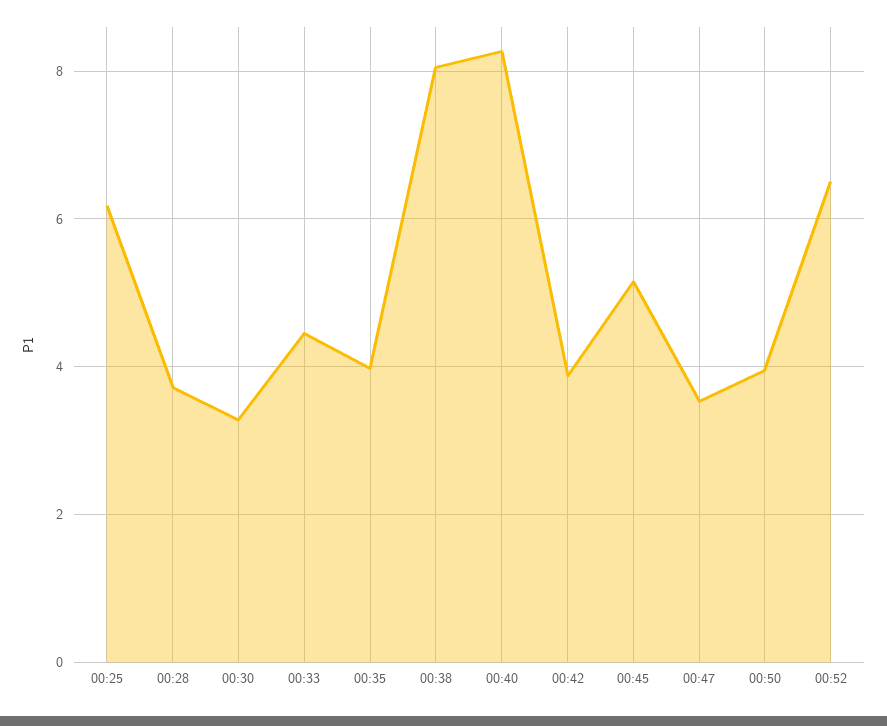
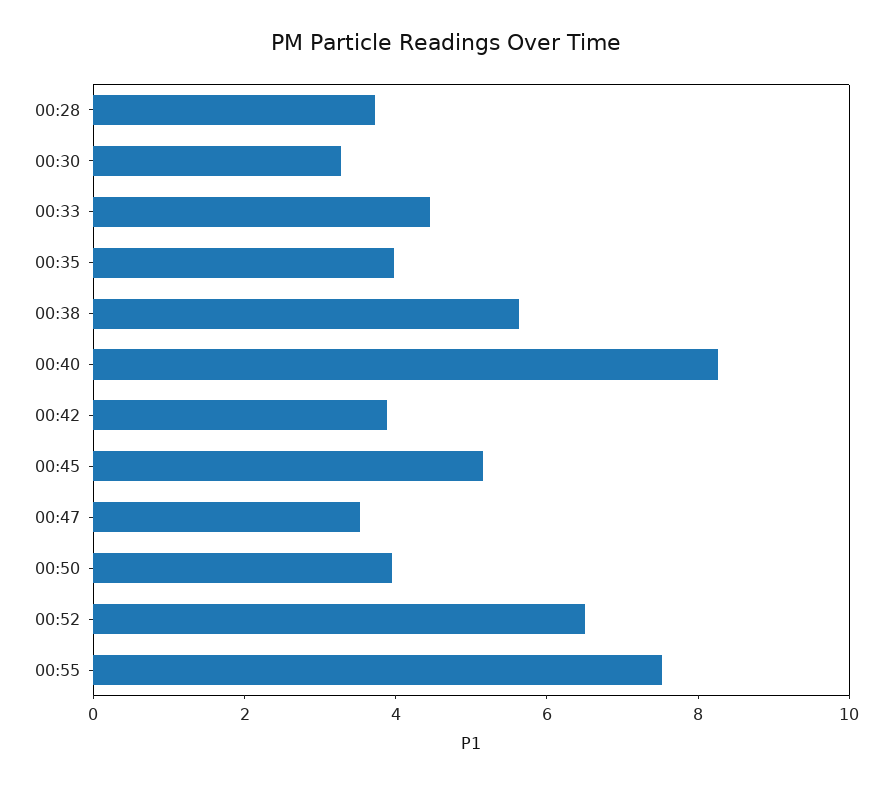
00:25: 6.2 -> none
00:38: 8 -> 5.5
00:55: none -> 7.5

